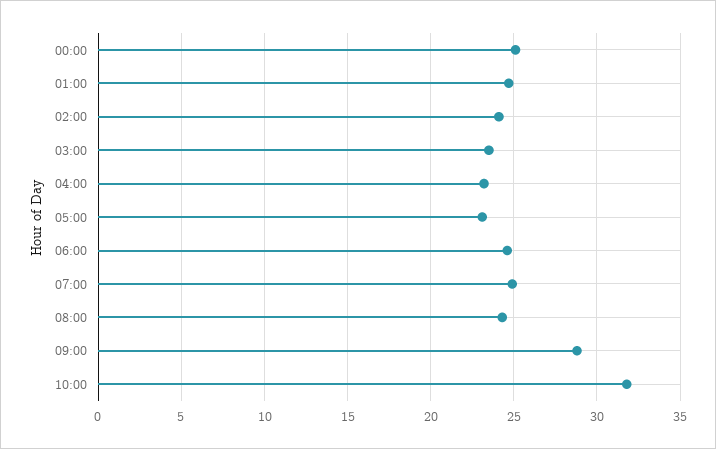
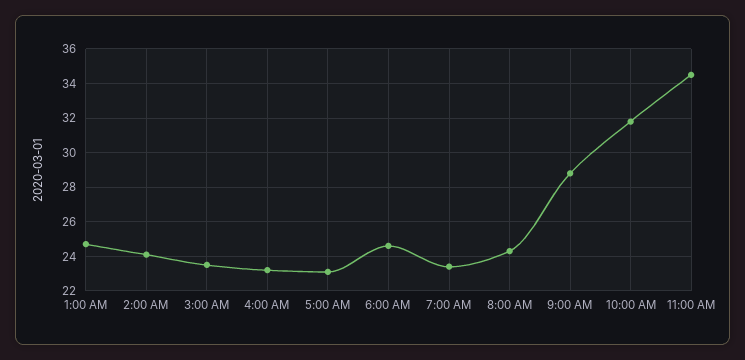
00:00: 25 -> none
07:00: 25 -> 23.5
11:00 AM: none -> 34.5

